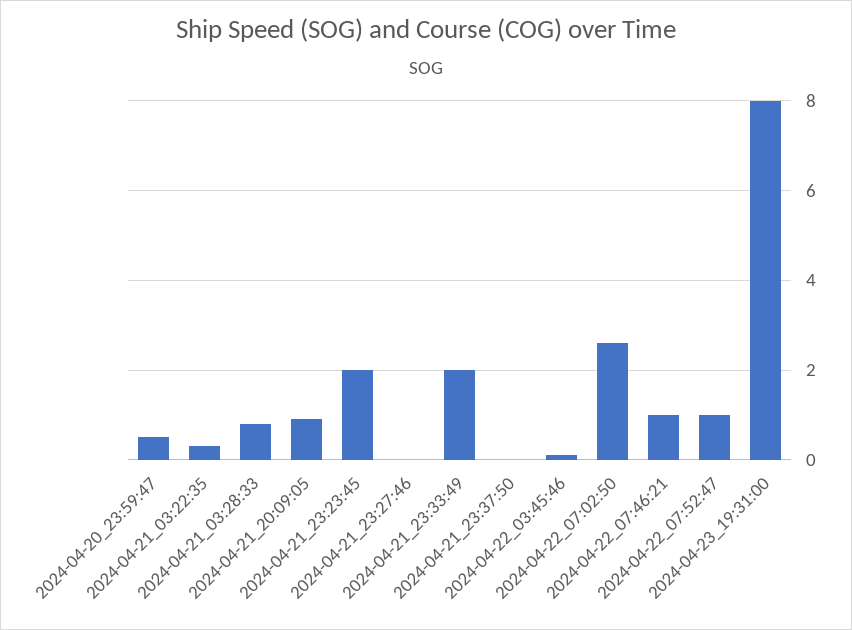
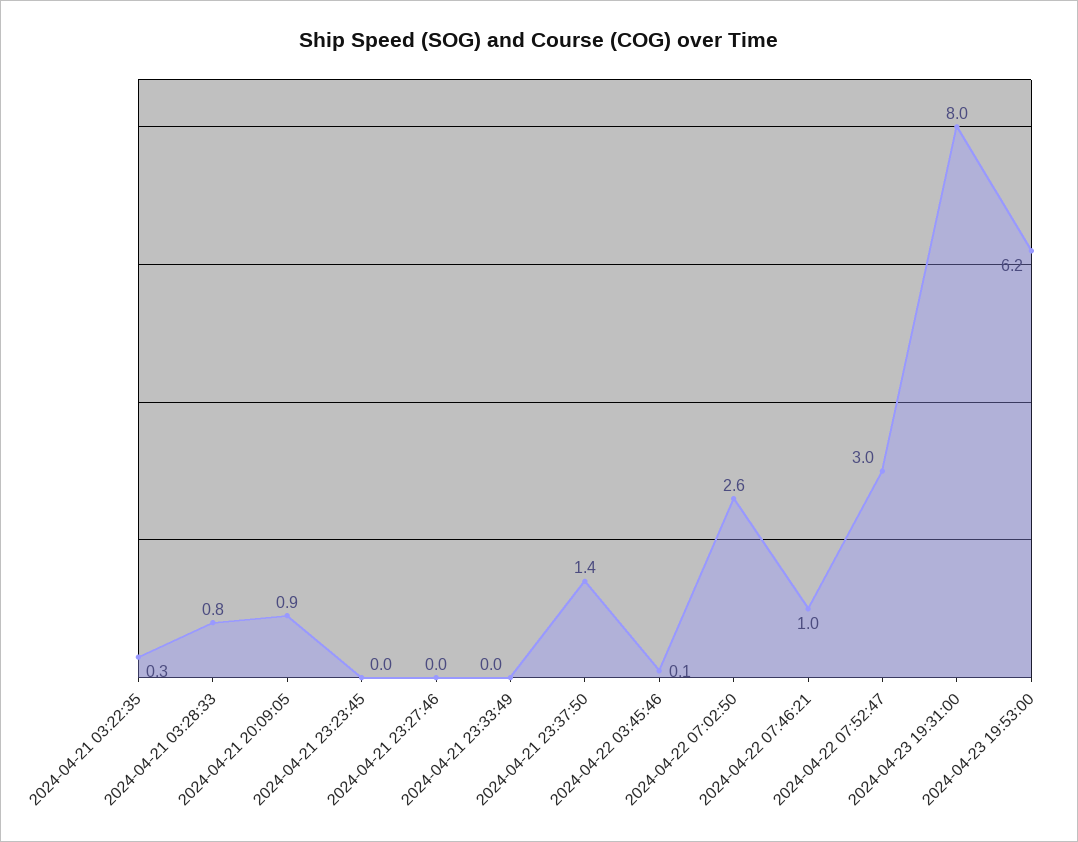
2024-04-20_23:59:47: 0.5 -> none
2024-04-21_23:23:45: 2 -> 0
2024-04-21_23:33:49: 2 -> 0
2024-04-21_23:37:50: 0 -> 1.4
2024-04-22_07:52:47: 1 -> 3
2024-04-23 19:53:00: none -> 6.2

